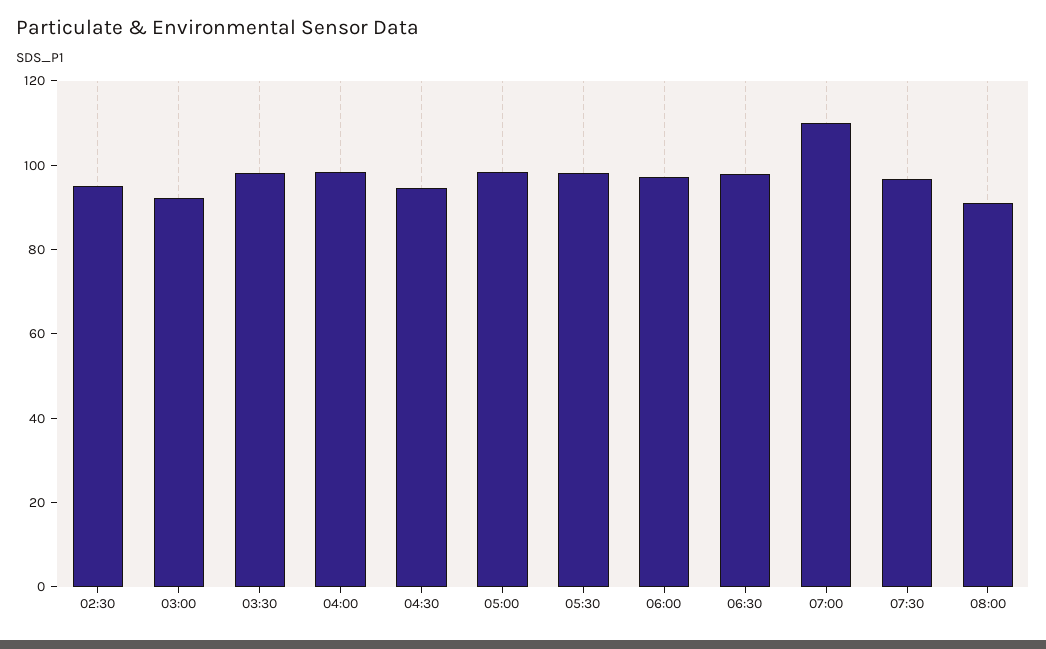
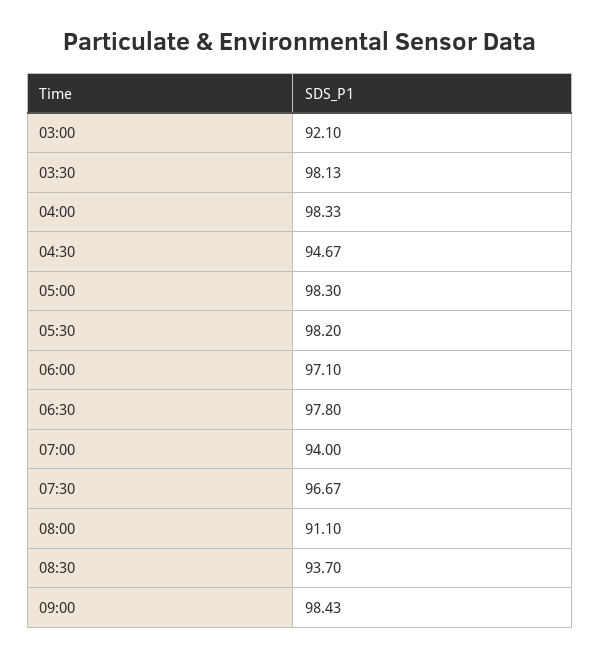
02:30: 95 -> none
07:00: 110 -> 94
08:30: none -> 93.7
09:00: none -> 98.43

